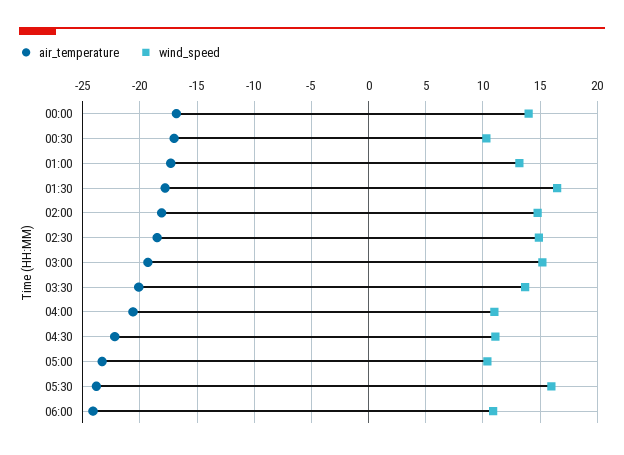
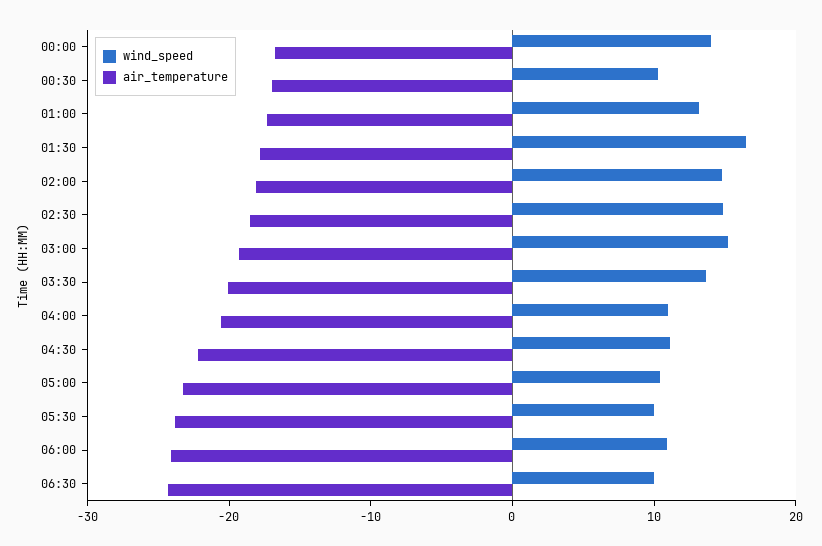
wind_speed, 05:30: 16 -> 10
wind_speed, 06:30: none -> 10
air_temperature, 06:30: none -> -24

